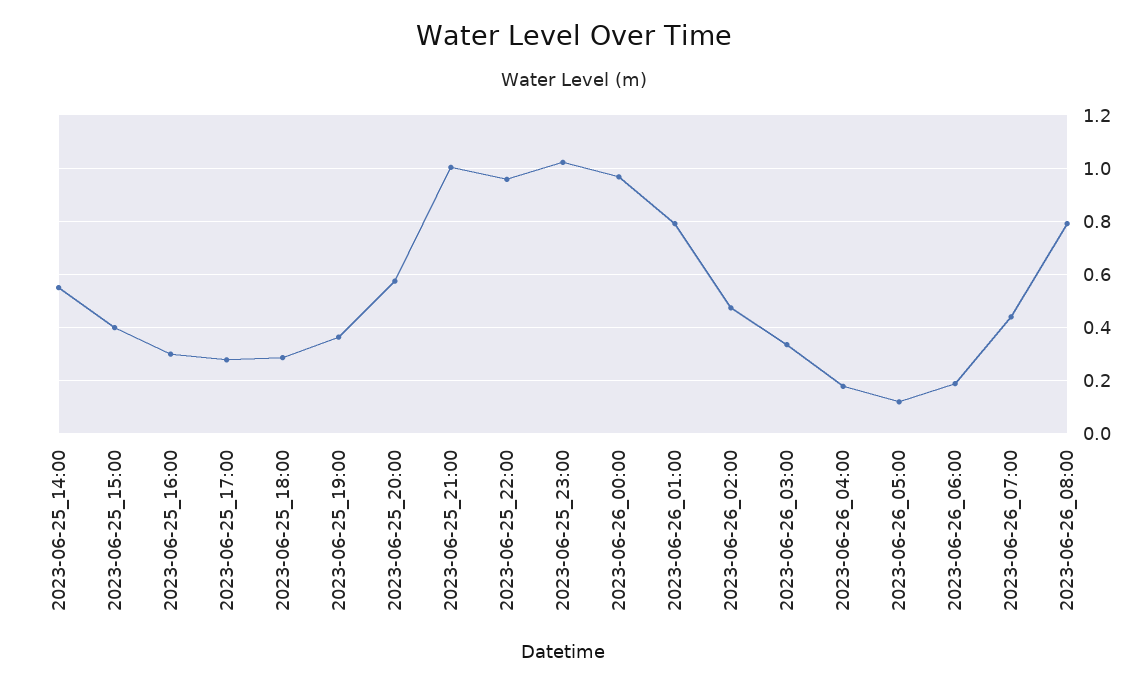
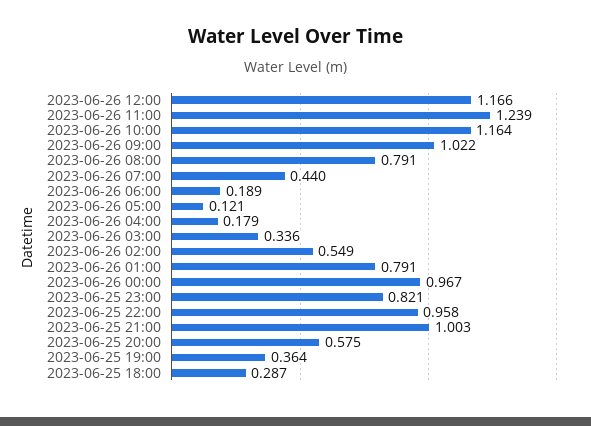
2023-06-25_14:00: 0.55 -> none
2023-06-25_15:00: 0.4 -> none
2023-06-25_16:00: 0.3 -> none
2023-06-25_17:00: 0.275 -> none
2023-06-25_23:00: 1.025 -> 0.821
2023-06-26_02:00: 0.475 -> 0.549
2023-06-26 12:00: none -> 1.166
2023-06-26 11:00: none -> 1.239
2023-06-26 10:00: none -> 1.164
2023-06-26 09:00: none -> 1.022

